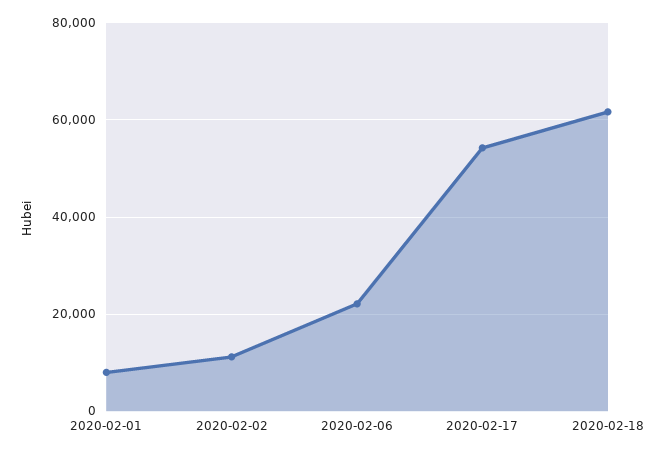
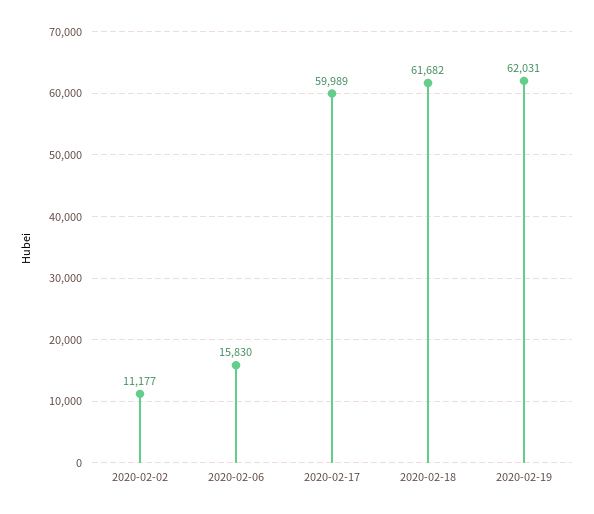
2020-02-01: 8000 -> none
2020-02-06: 22000 -> 15830
2020-02-17: 54000 -> 59989
2020-02-19: none -> 62031

